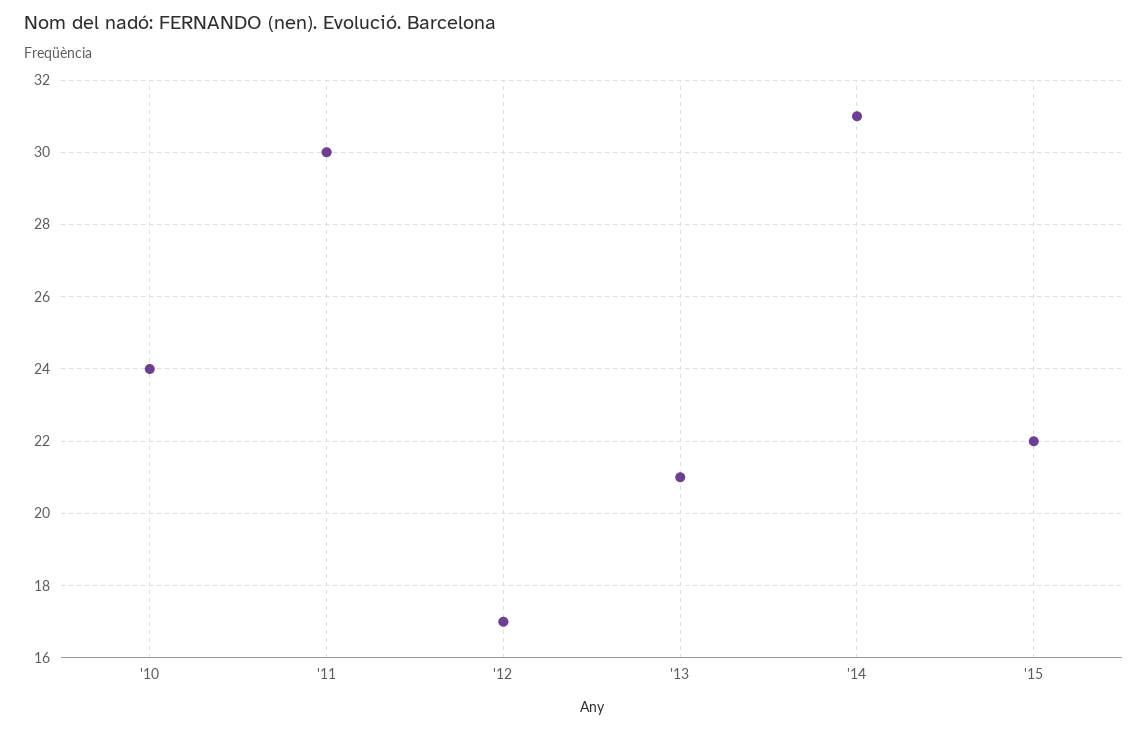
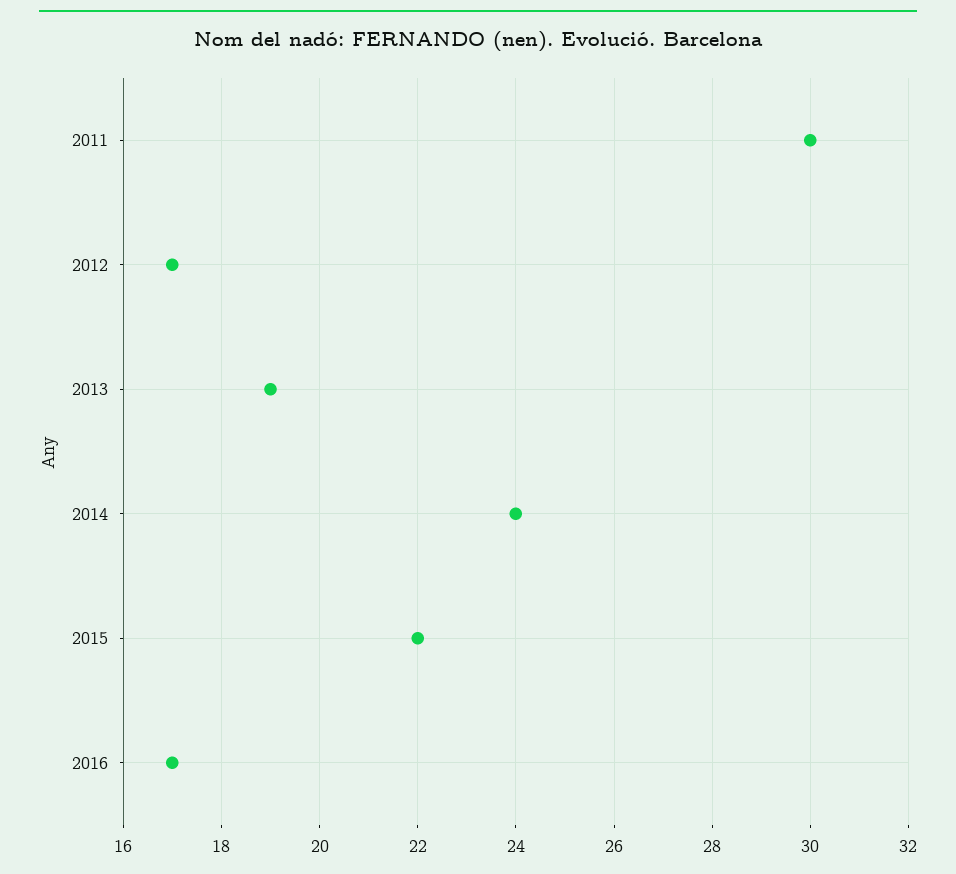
'10: 24 -> none
'13: 21 -> 19
'14: 31 -> 24
2016: none -> 17

